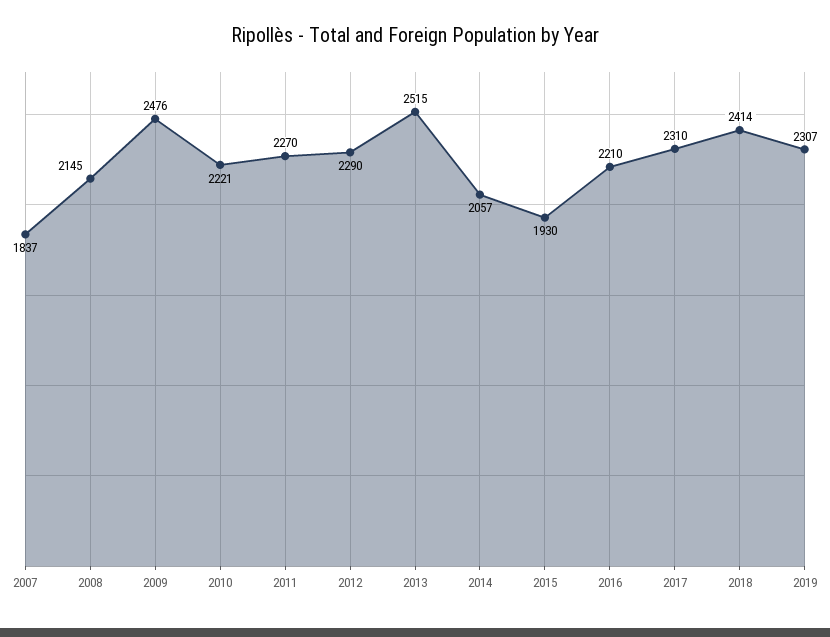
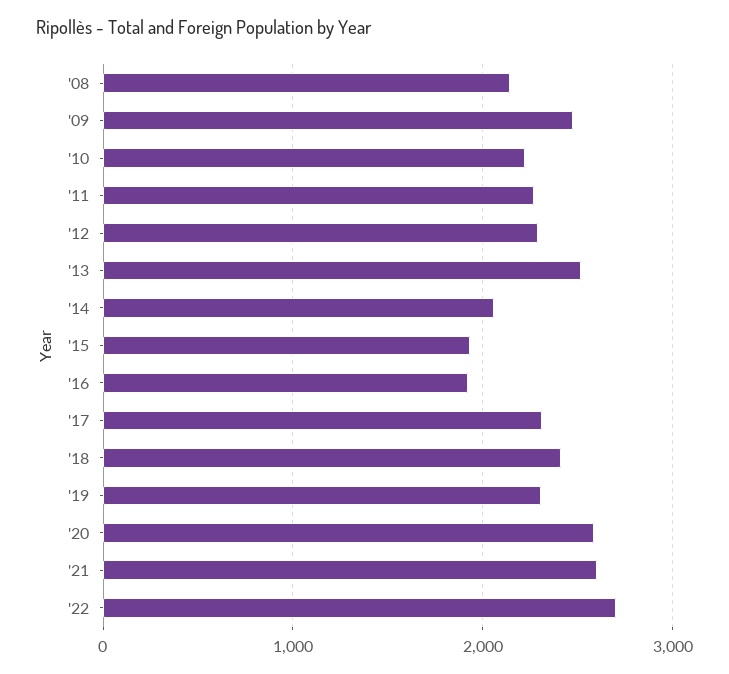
2007: 1837 -> none
2016: 2210 -> 1900
'20: none -> 2600
'21: none -> 2600
'22: none -> 2700

